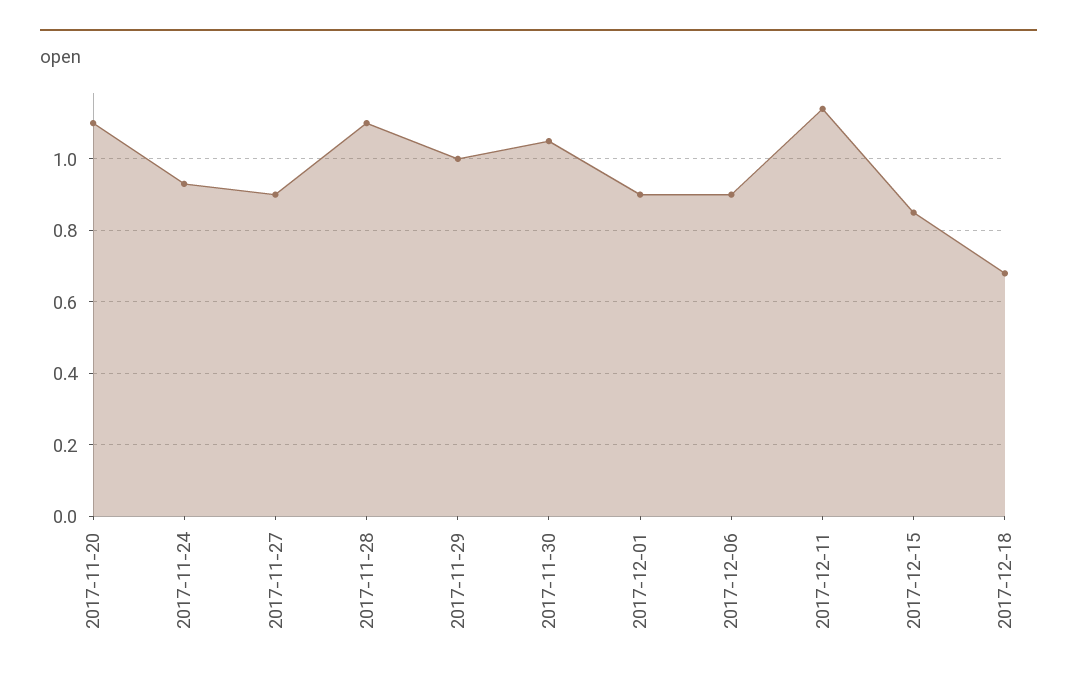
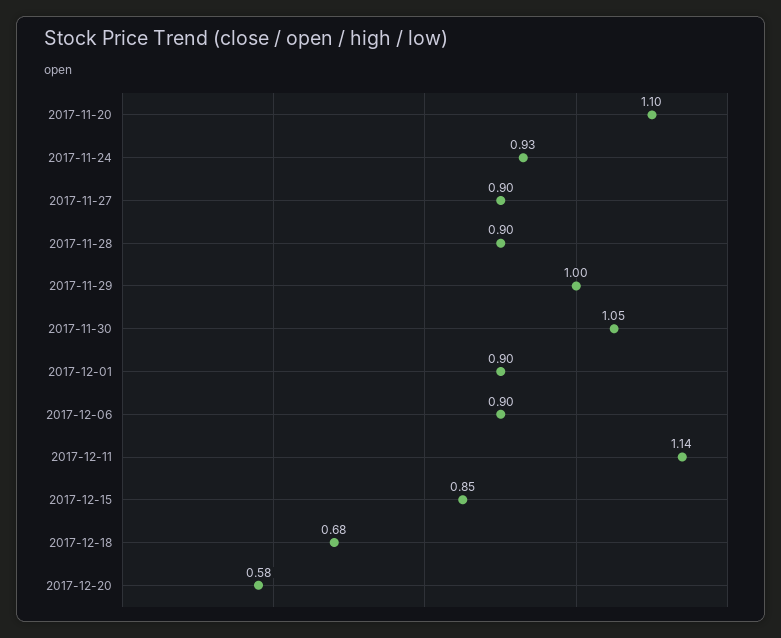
2017-11-28: 1.1 -> 0.9
2017-12-20: none -> 0.58

